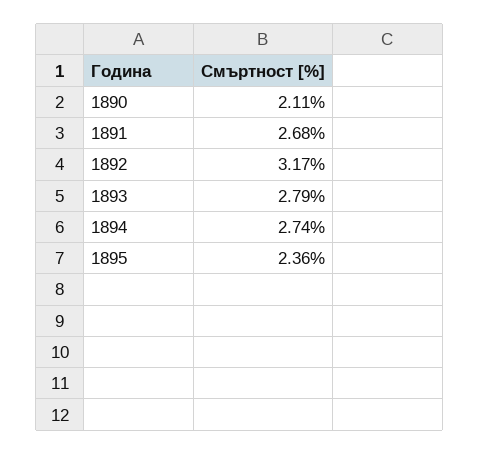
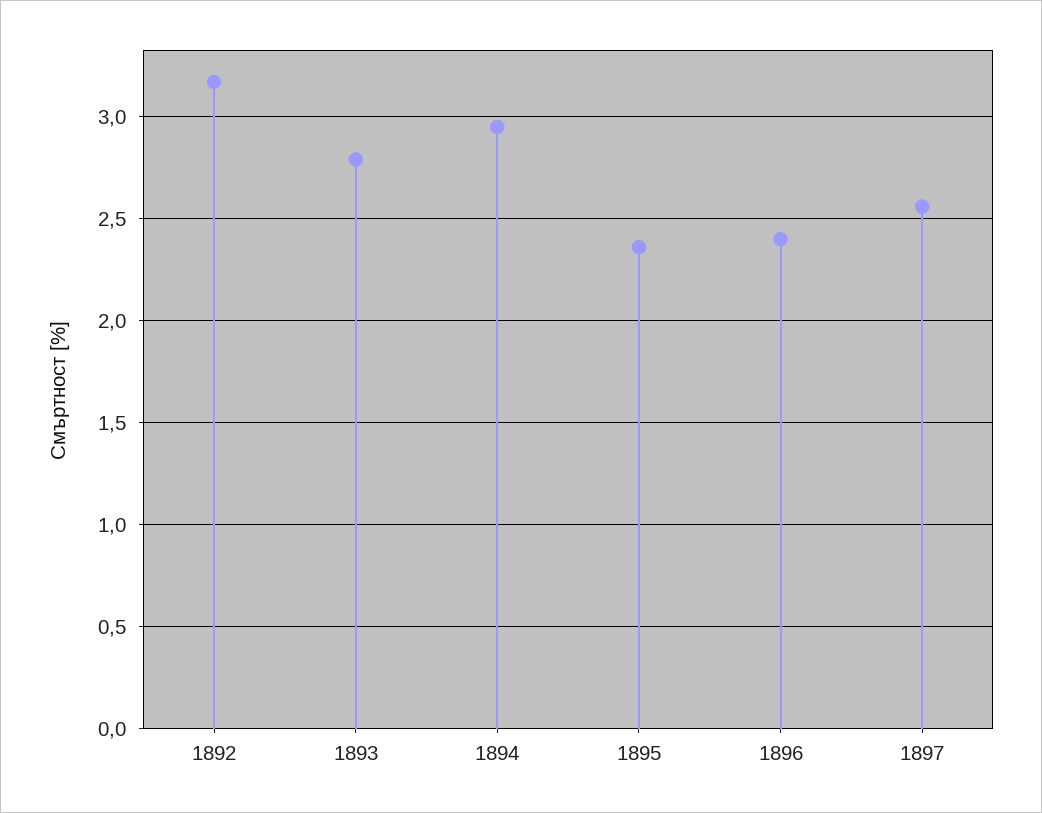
1890: 2.11 -> none
1891: 2.68 -> none
1894: 2.74 -> 2.95
1896: none -> 2.4
1897: none -> 2.55

